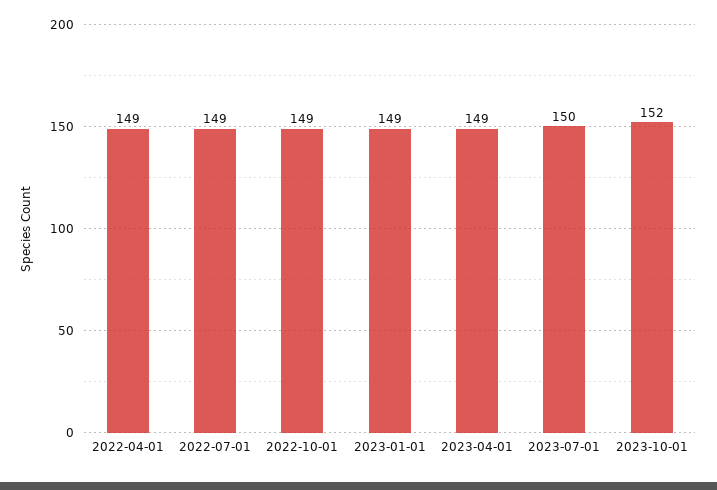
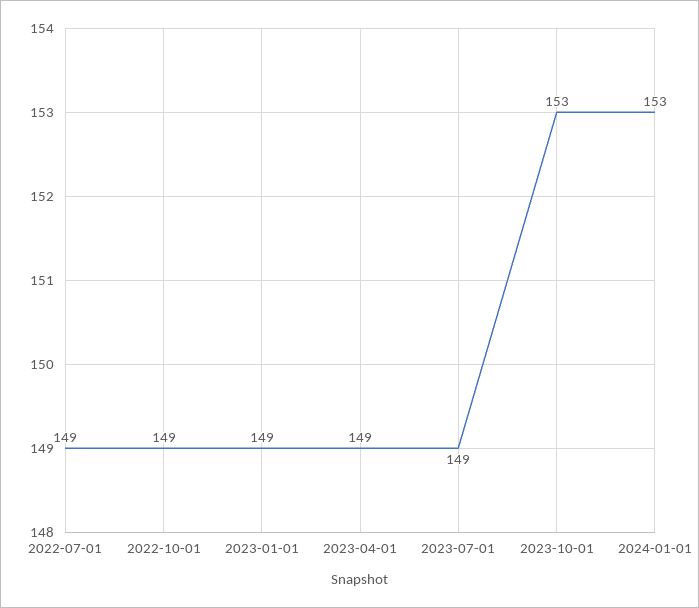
2022-04-01: 149 -> none
2023-07-01: 150 -> 149
2023-10-01: 152 -> 153
2024-01-01: none -> 153

